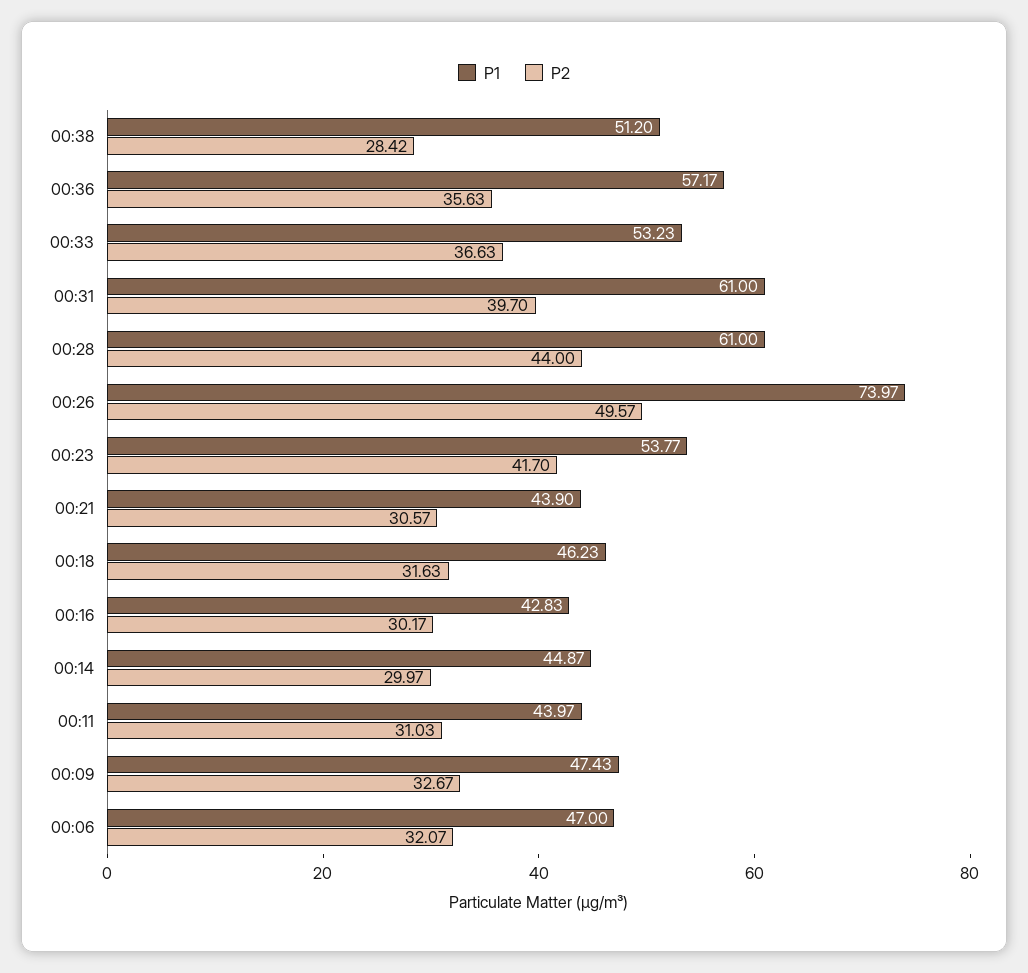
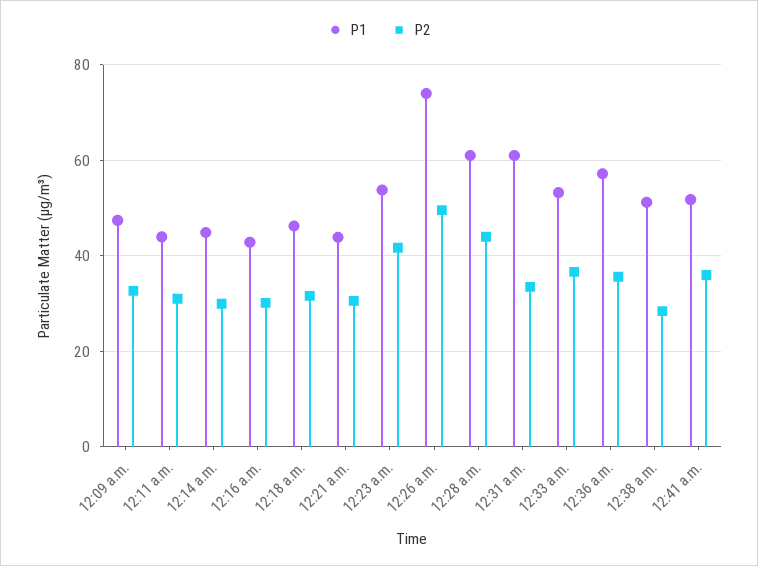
P2, 00:31: 39.7 -> 34
P1, 00:06: 47 -> none
P2, 00:06: 32.07 -> none
P1, 12:41 a.m.: none -> 52
P2, 12:41 a.m.: none -> 36

